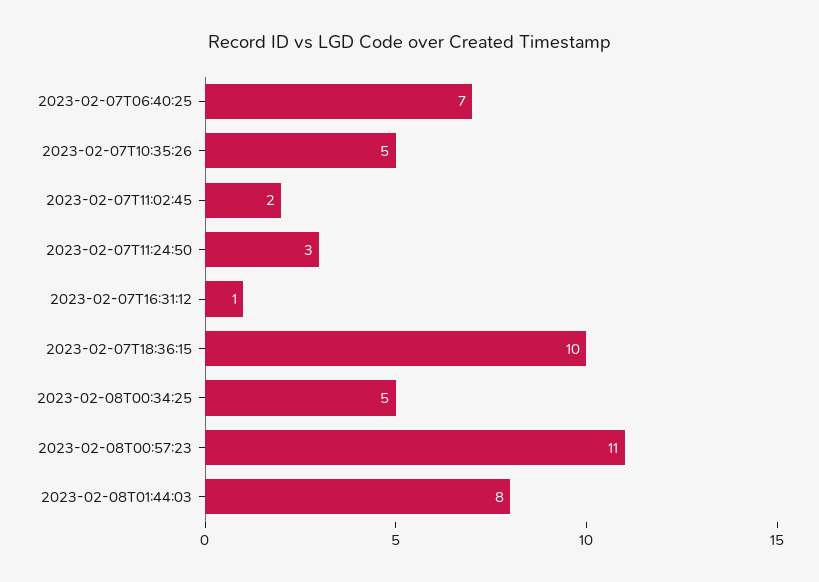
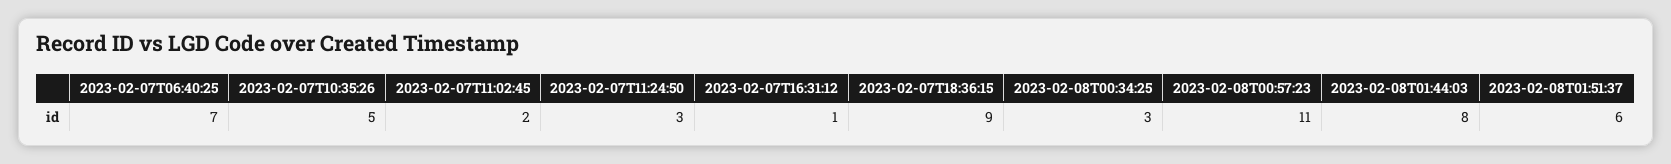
2023-02-07T18:36:15: 10 -> 9
2023-02-08T00:34:25: 5 -> 3
2023-02-08T01:51:37: none -> 6

